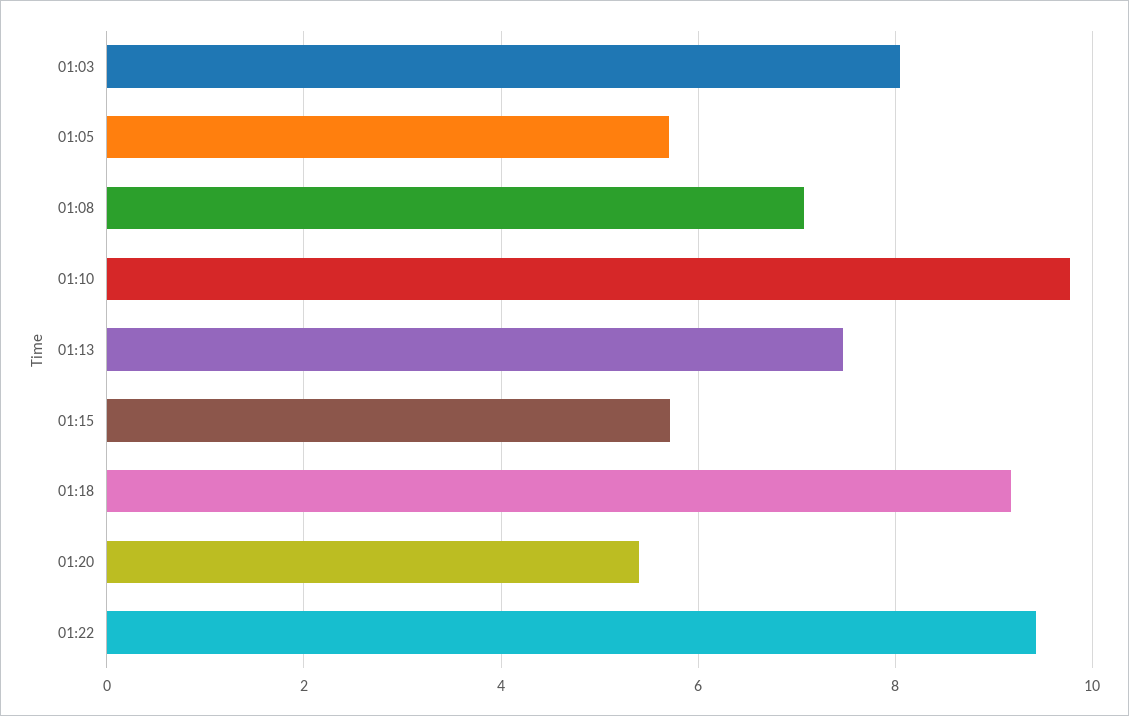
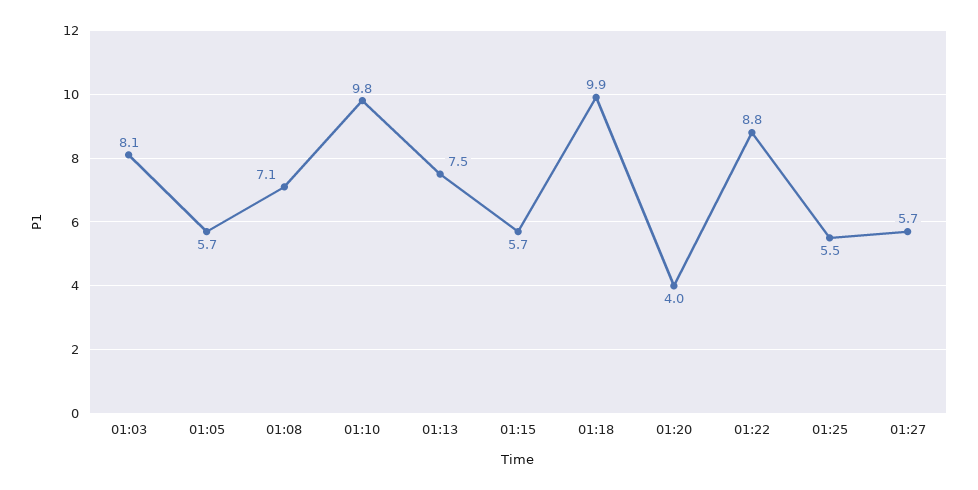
01:18: 9.2 -> 9.9
01:20: 5.4 -> 4
01:22: 9.4 -> 8.8
01:25: none -> 5.5
01:27: none -> 5.7

